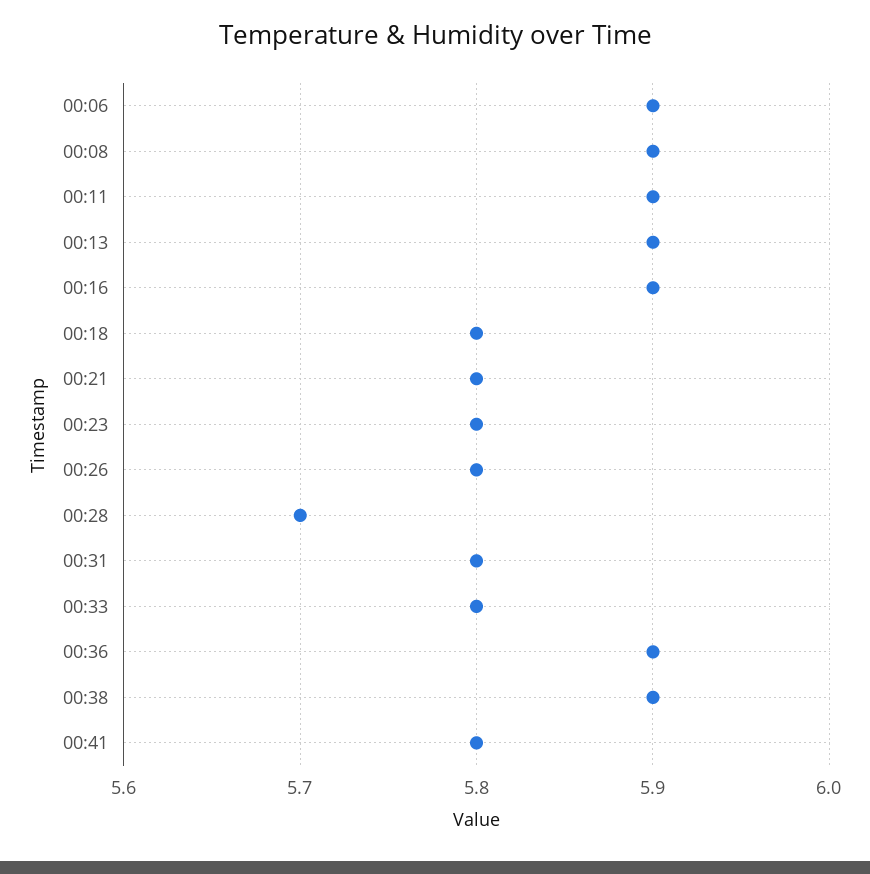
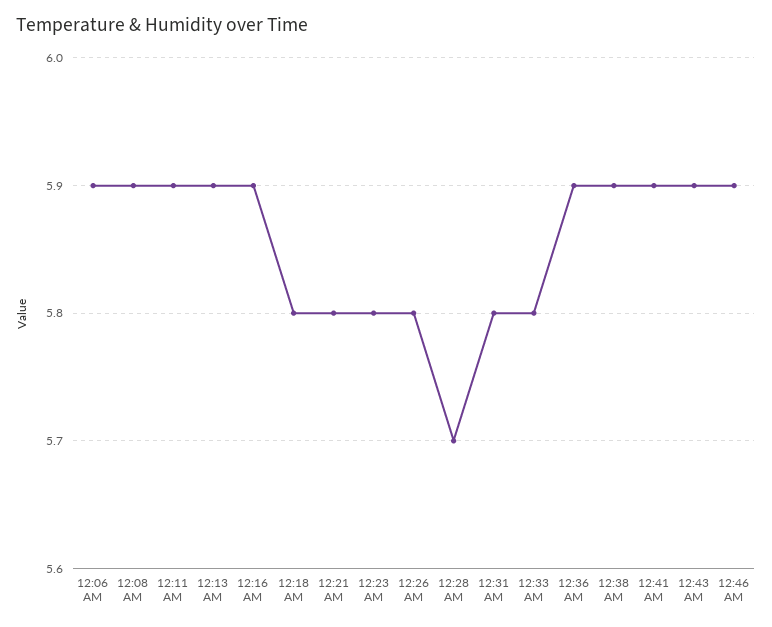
00:41: 5.8 -> 5.9
12:43 AM: none -> 5.9
12:46 AM: none -> 5.9

